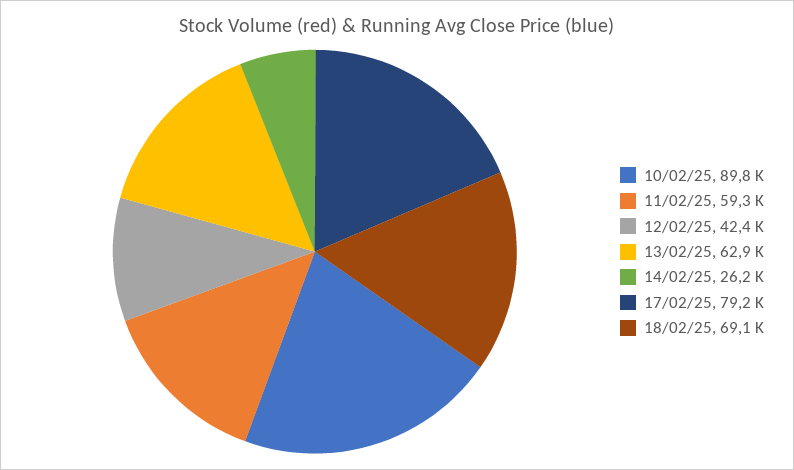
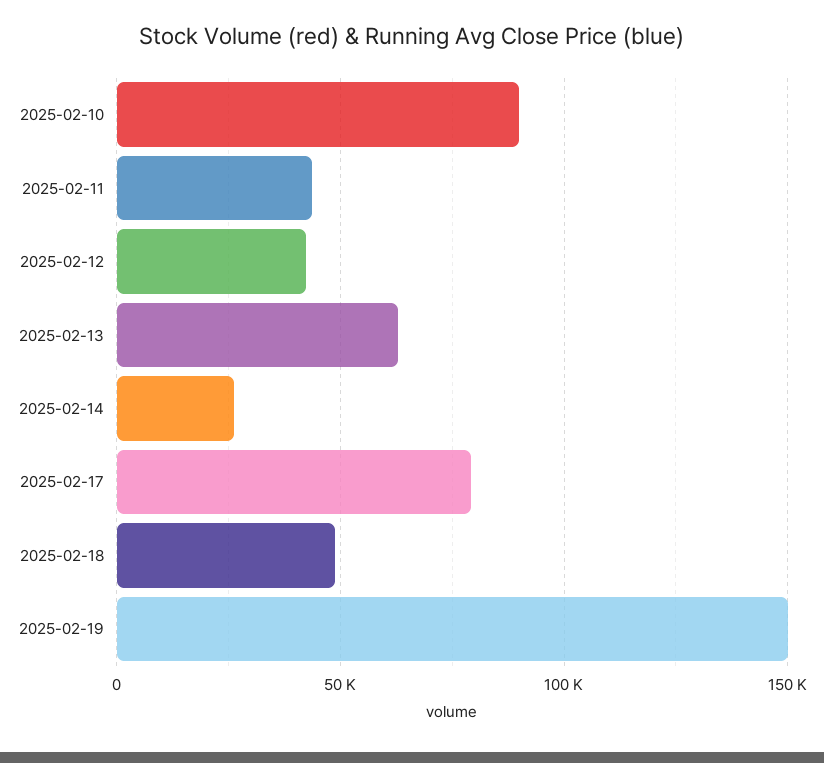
11/02/25: 59300 -> 45000
18/02/25: 69100 -> 50000
2025-02-19: none -> 150000

